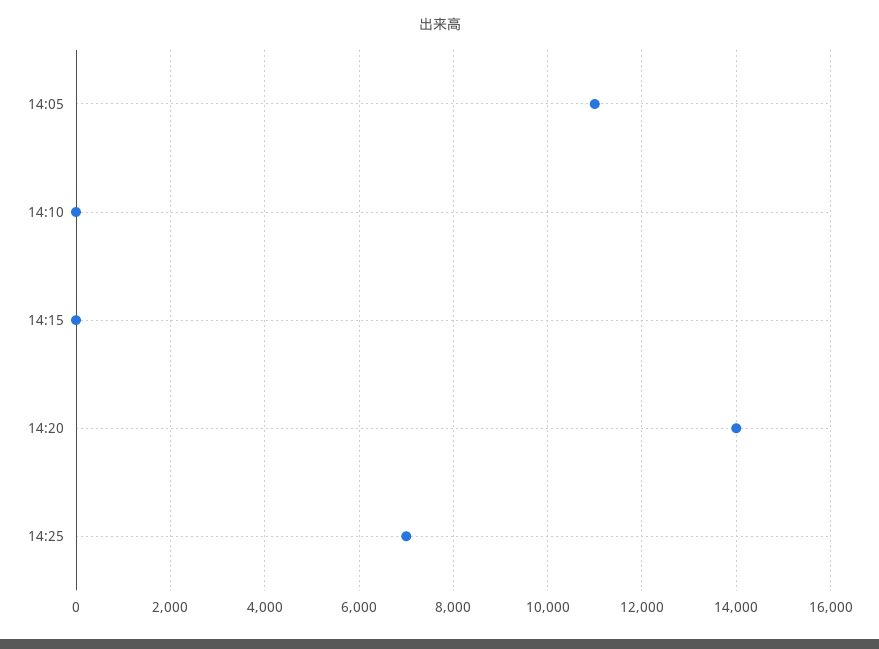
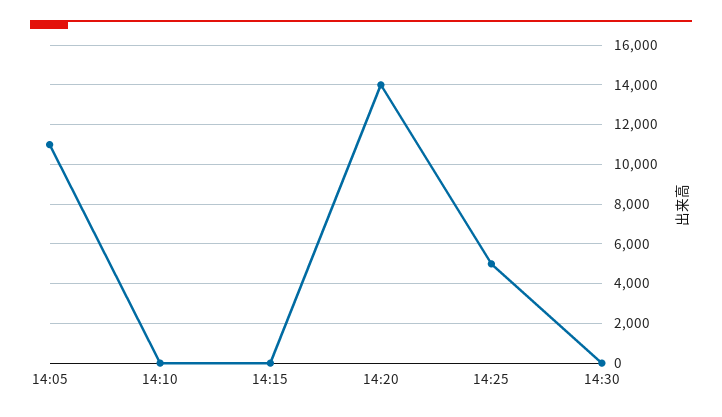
14:25: 7000 -> 5000
14:30: none -> 0

